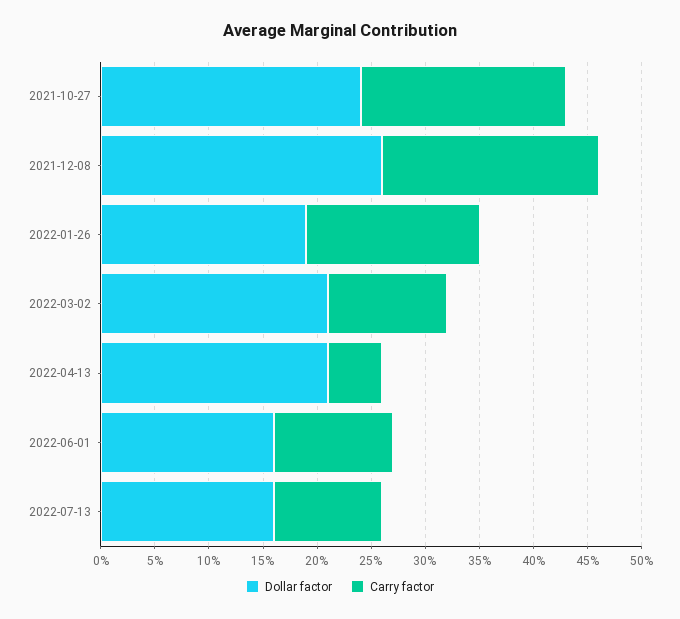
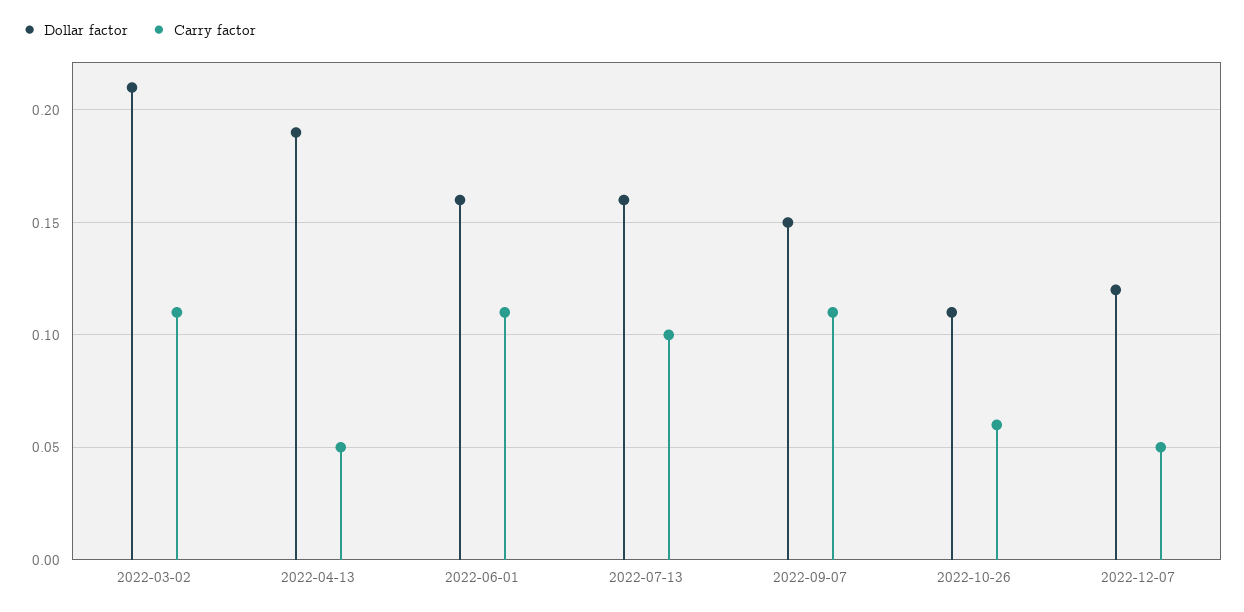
Dollar factor, 2021-10-27: 0.24 -> none
Carry factor, 2021-10-27: 0.19 -> none
Dollar factor, 2021-12-08: 0.26 -> none
Carry factor, 2021-12-08: 0.2 -> none
Dollar factor, 2022-01-26: 0.19 -> none
Carry factor, 2022-01-26: 0.16 -> none
Dollar factor, 2022-04-13: 0.21 -> 0.19
Dollar factor, 2022-09-07: none -> 0.15
Carry factor, 2022-09-07: none -> 0.11
Dollar factor, 2022-10-26: none -> 0.11
Carry factor, 2022-10-26: none -> 0.06
Dollar factor, 2022-12-07: none -> 0.12
Carry factor, 2022-12-07: none -> 0.05

